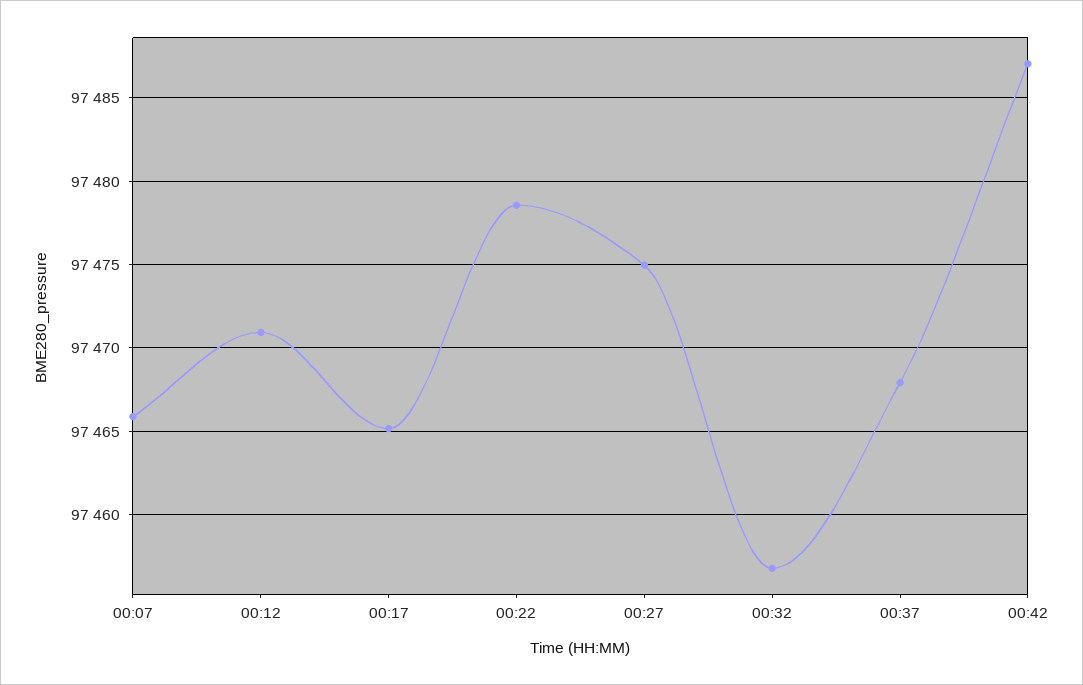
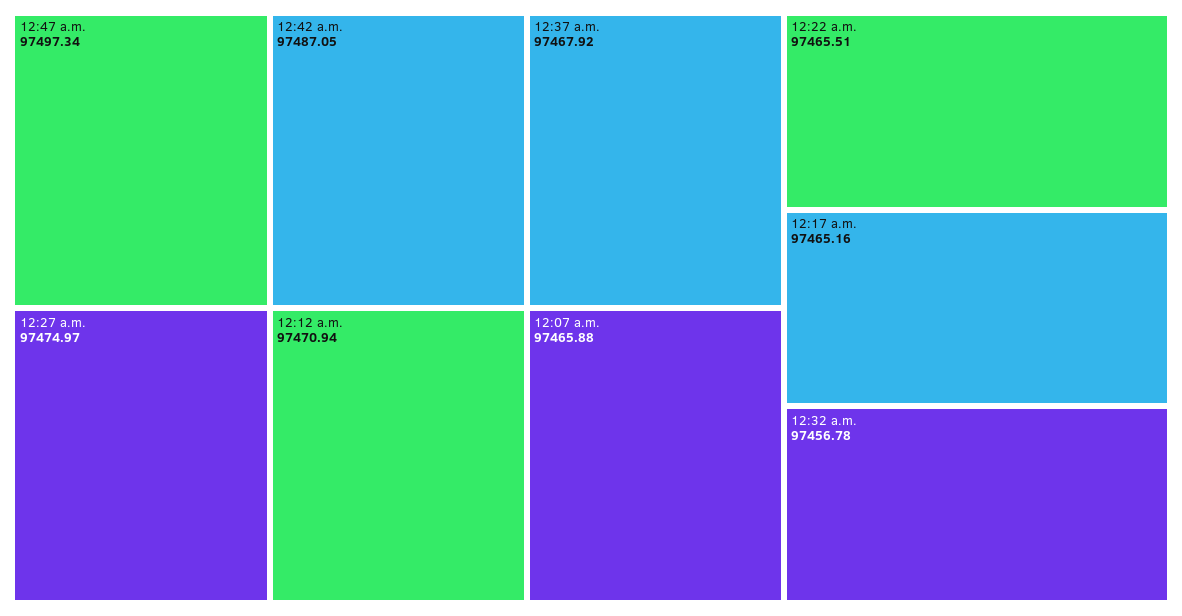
00:22: 97478.5 -> 97465.51
12:47 a.m.: none -> 97497.34

